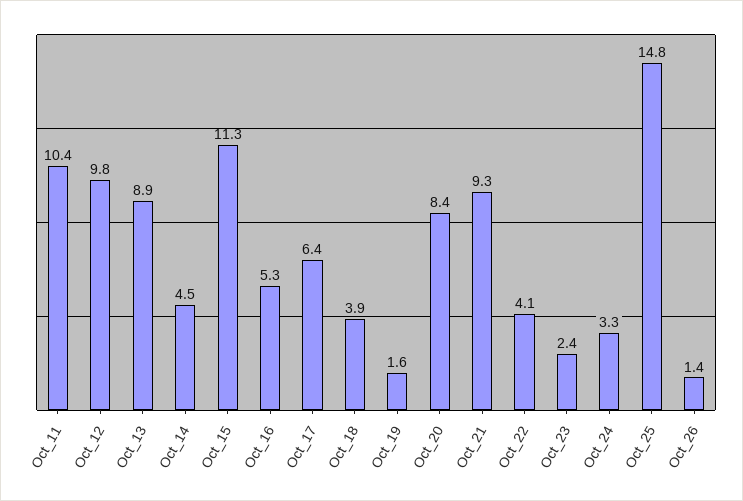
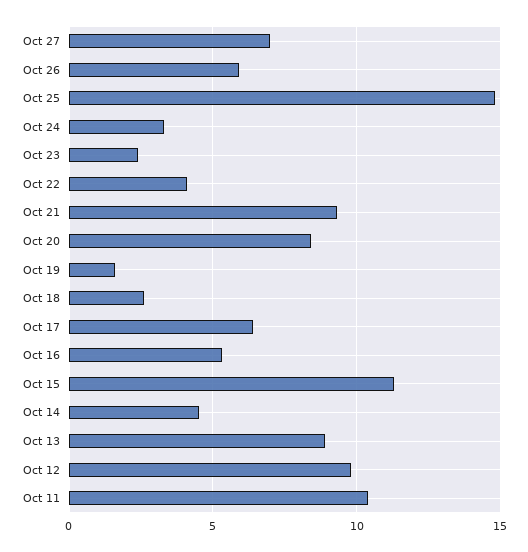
Oct_18: 3.9 -> 2.5
Oct_26: 1.4 -> 6
Oct 27: none -> 7

